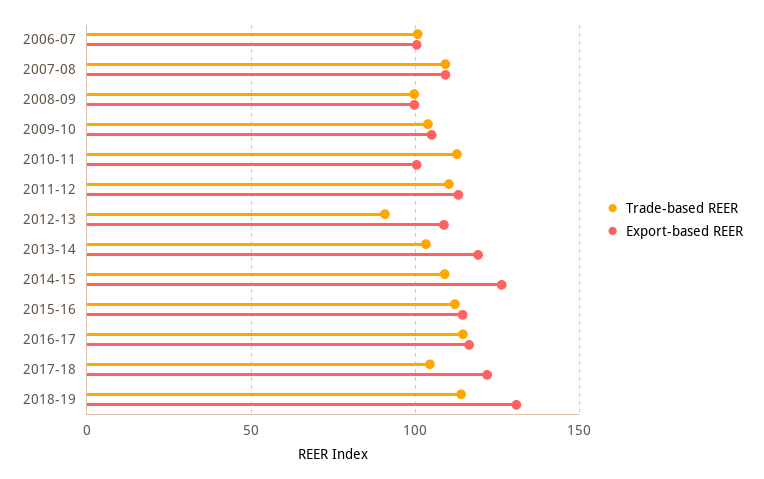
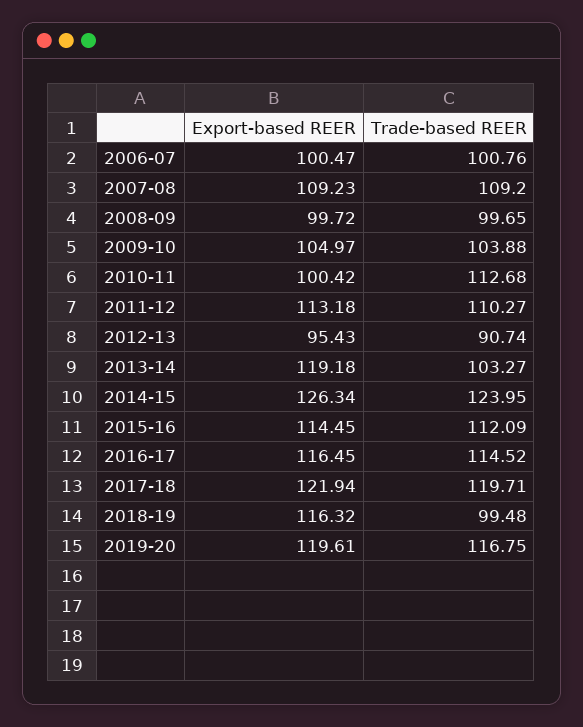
Export-based REER, 2012-13: 110 -> 95.43
Trade-based REER, 2014-15: 110 -> 123.95
Trade-based REER, 2017-18: 105 -> 119.71
Trade-based REER, 2018-19: 115 -> 99.48
Export-based REER, 2018-19: 130 -> 116.32
Export-based REER, 2019-20: none -> 119.61
Trade-based REER, 2019-20: none -> 116.75

